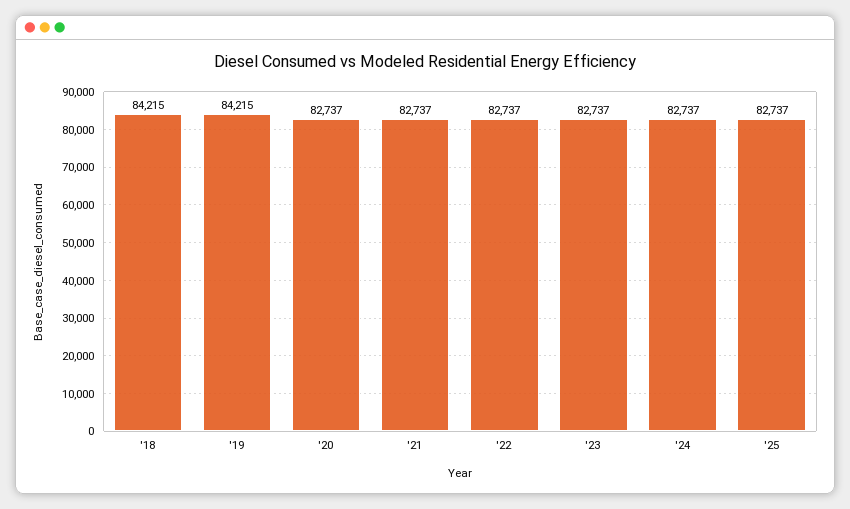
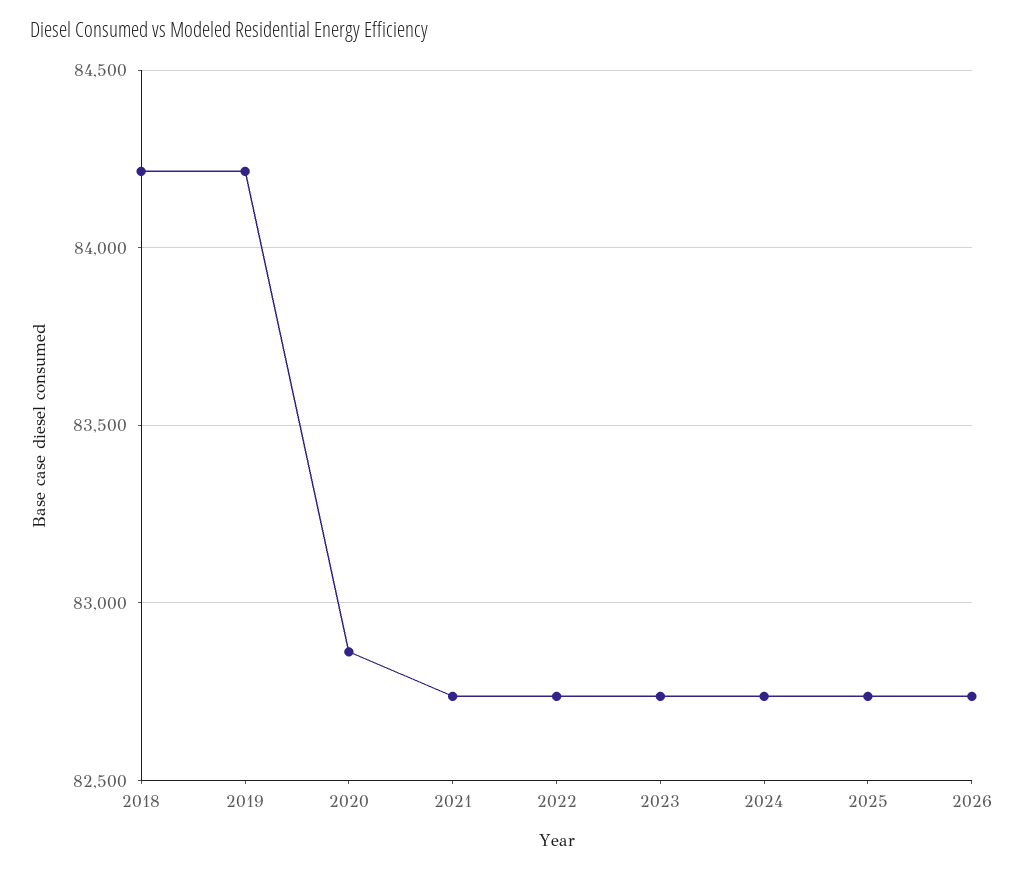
'20: 82737 -> 82850
2026: none -> 82750

